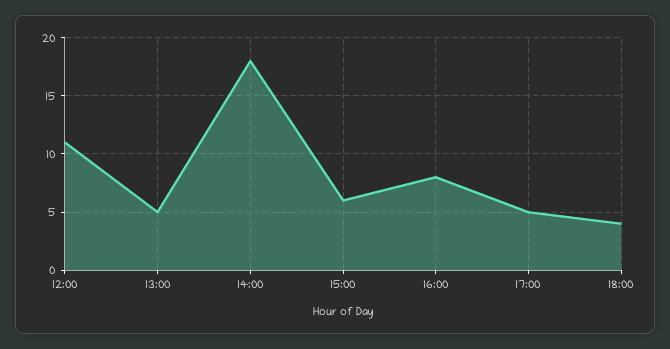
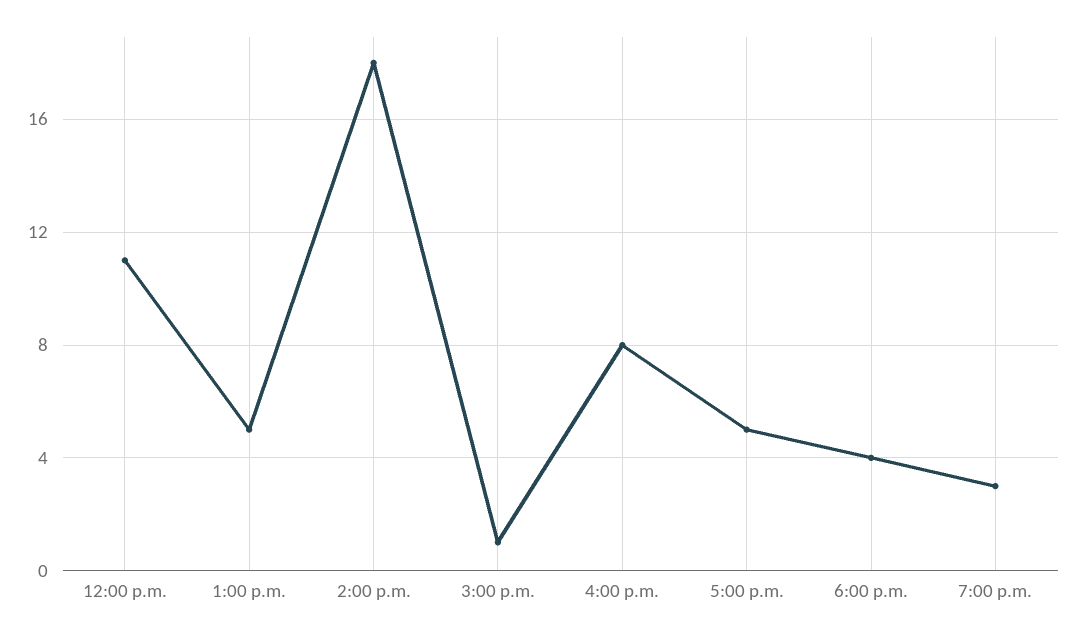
15:00: 6 -> 1
7:00 p.m.: none -> 3

